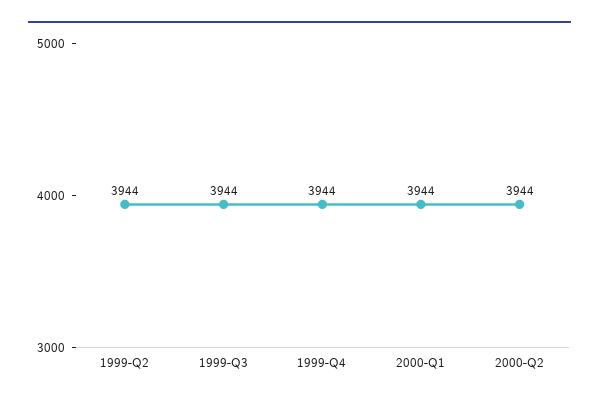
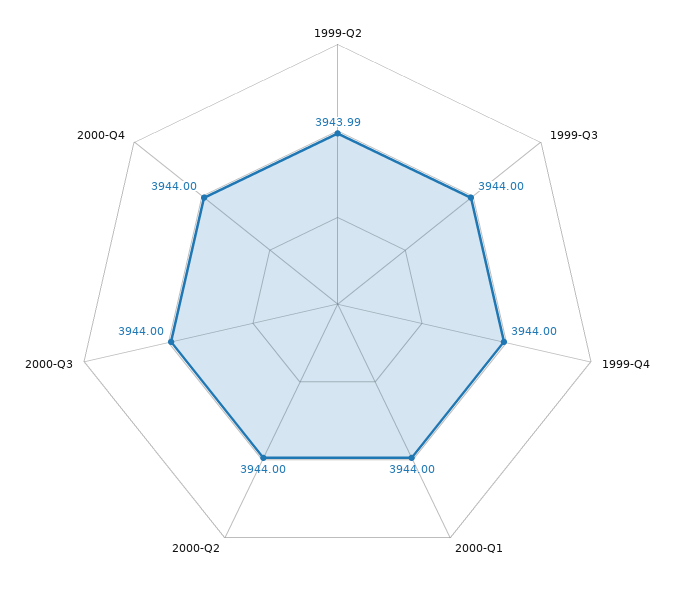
1999-Q2: 3944 -> 3943.99
2000-Q3: none -> 3944
2000-Q4: none -> 3944

